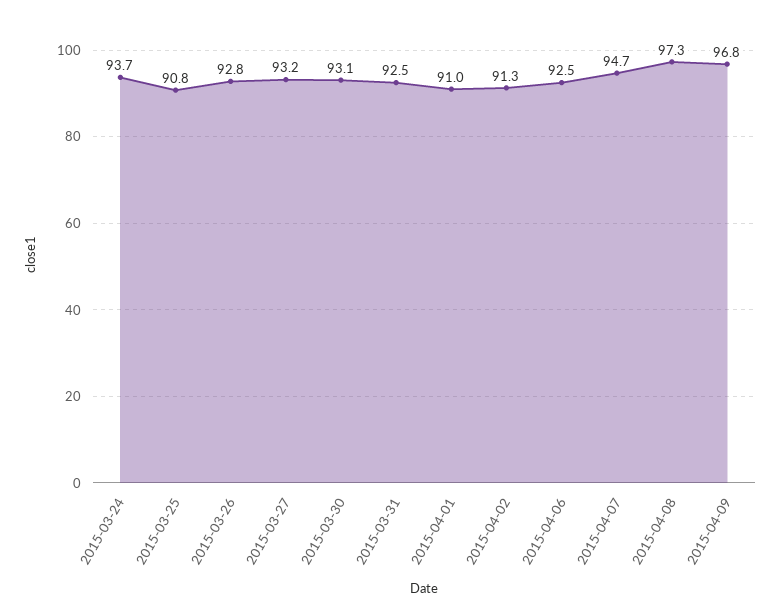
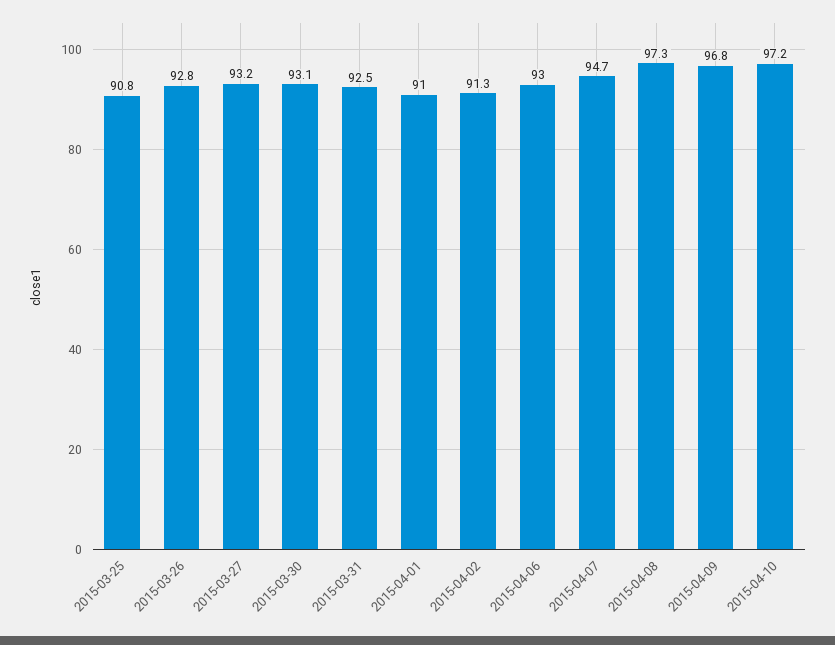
2015-03-24: 93.7 -> none
2015-04-06: 92.5 -> 93
2015-04-10: none -> 97.2

